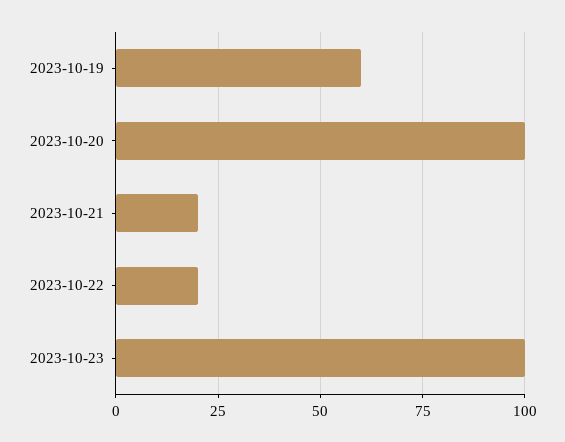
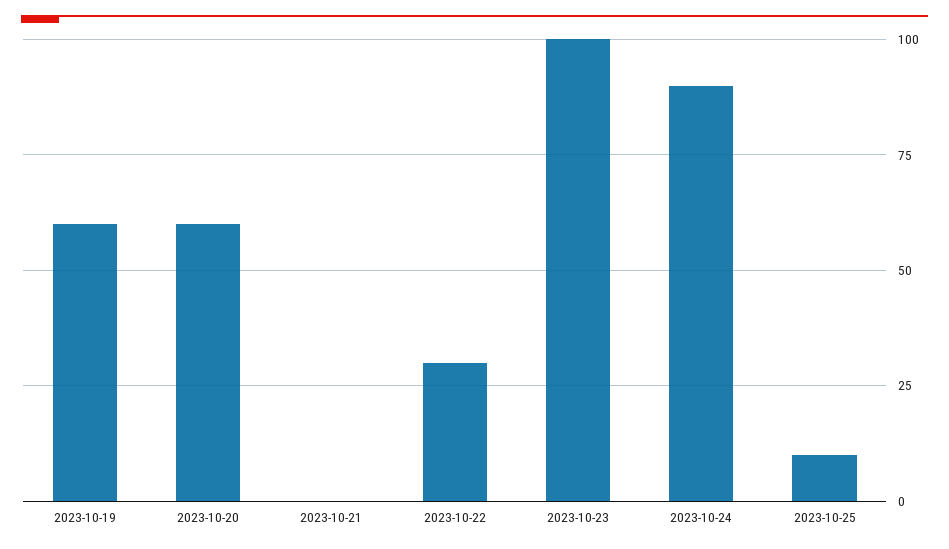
2023-10-20: 100 -> 60
2023-10-21: 20 -> 0
2023-10-22: 20 -> 30
2023-10-24: none -> 90
2023-10-25: none -> 10

